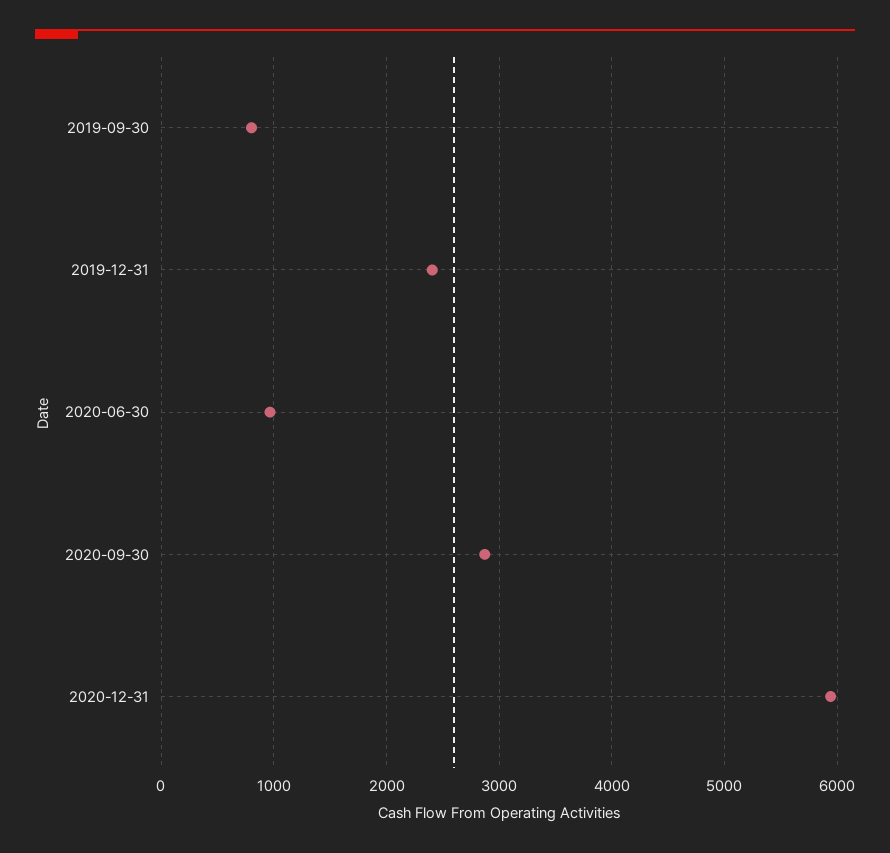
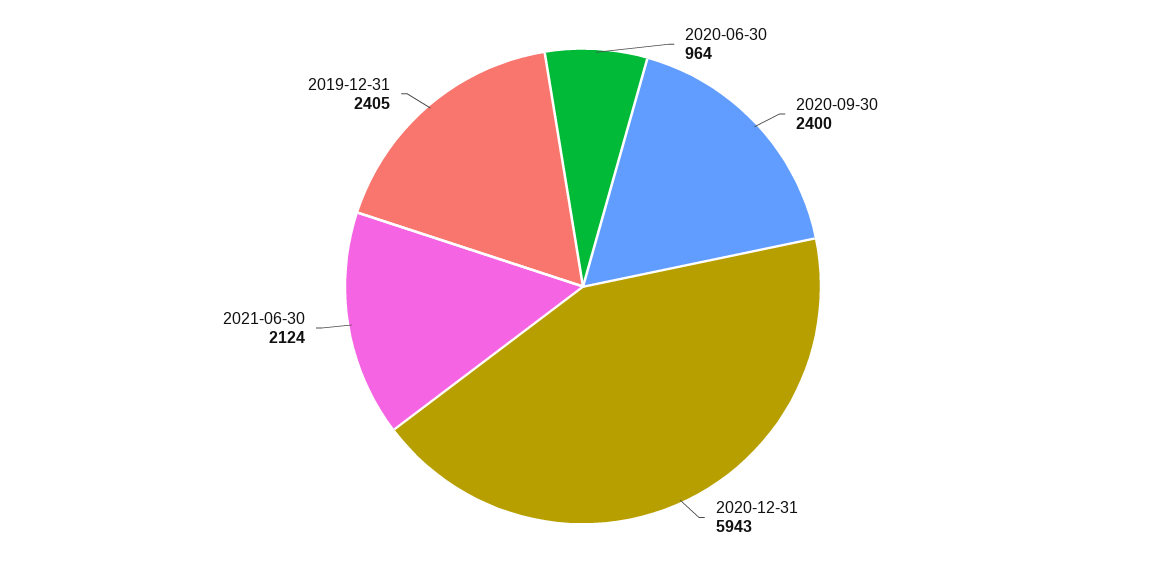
2019-09-30: 800 -> none
2020-09-30: 2900 -> 2400
2021-06-30: none -> 2124

